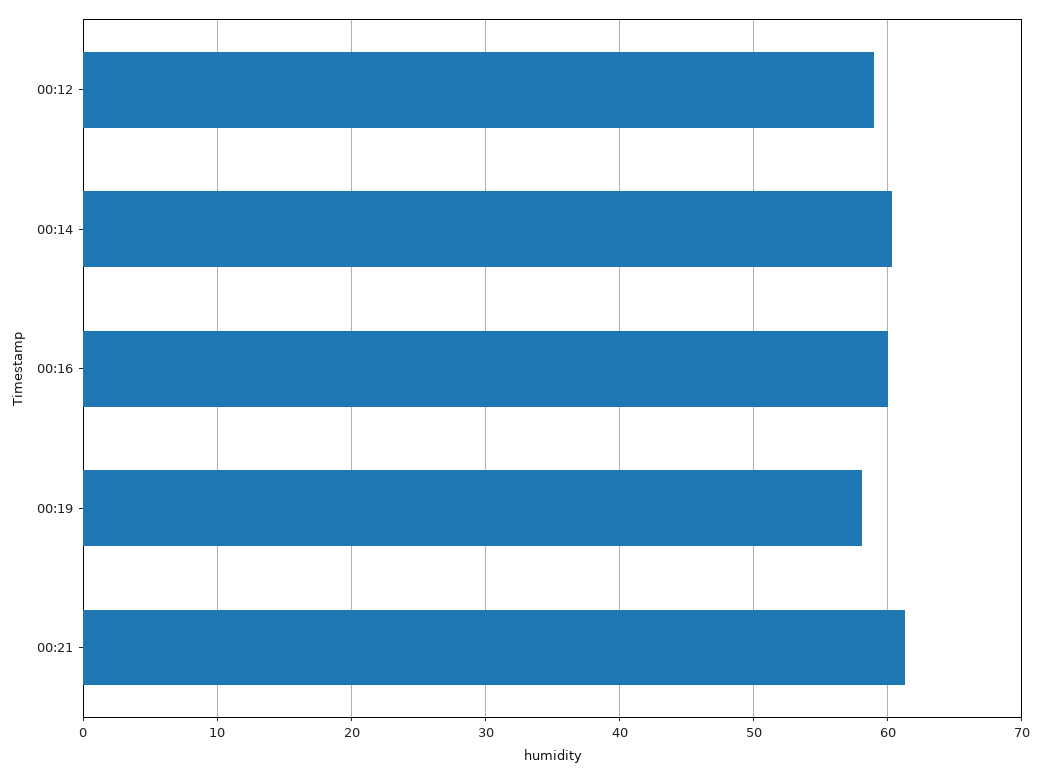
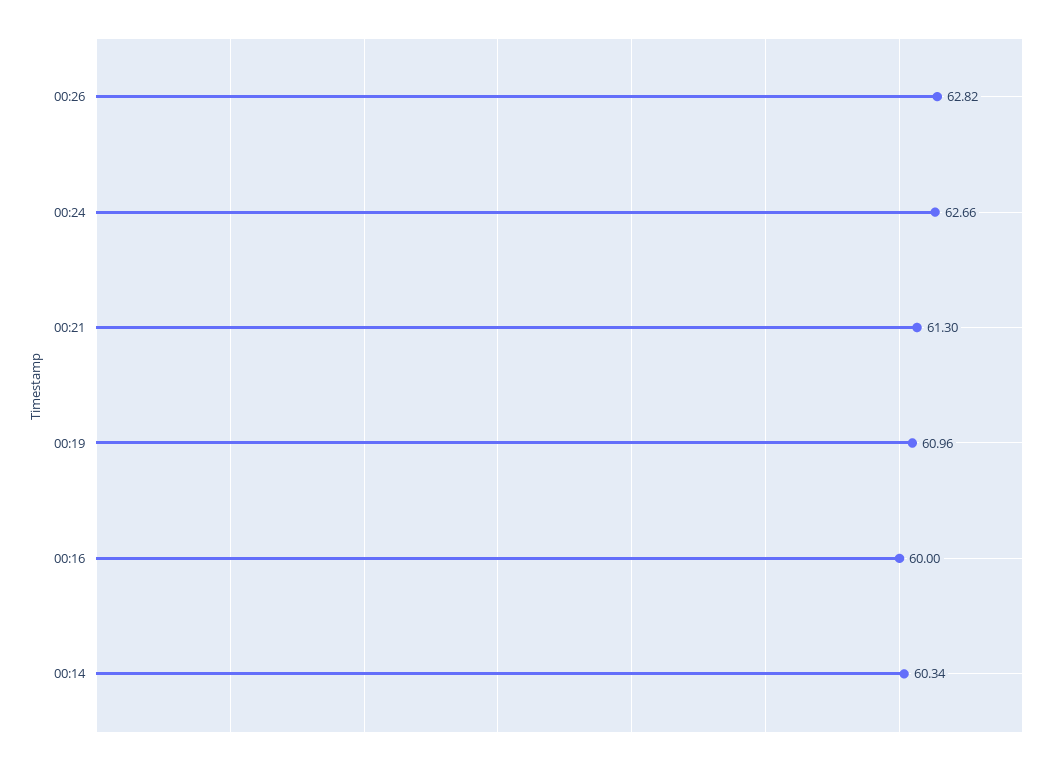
00:12: 59 -> none
00:19: 58 -> 60.96
00:26: none -> 62.82
00:24: none -> 62.66

